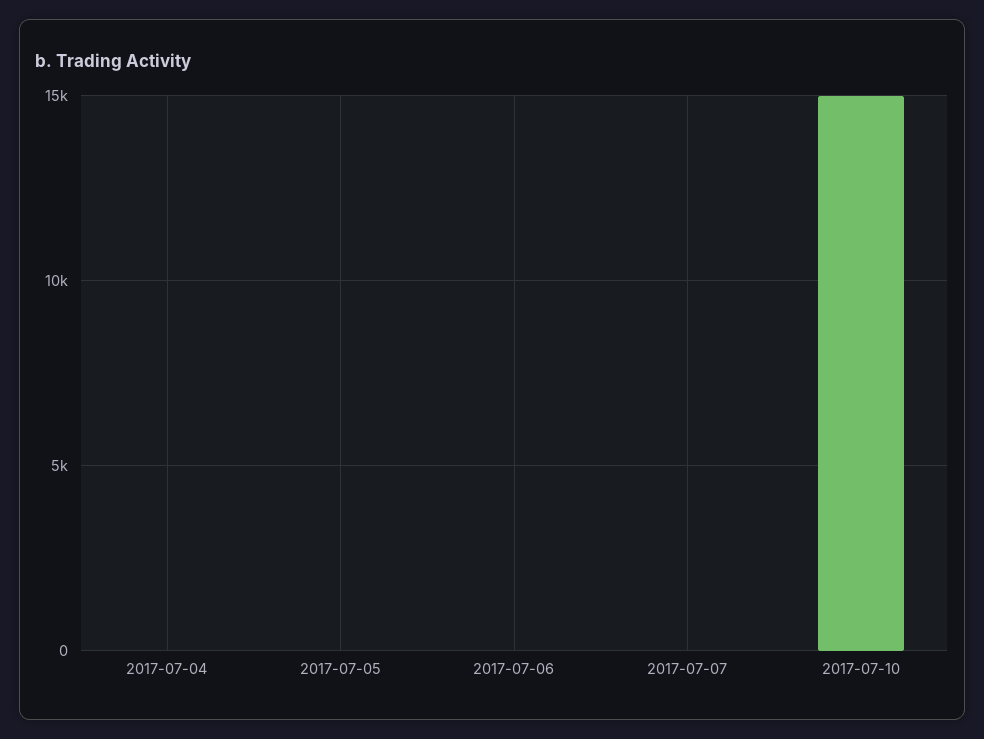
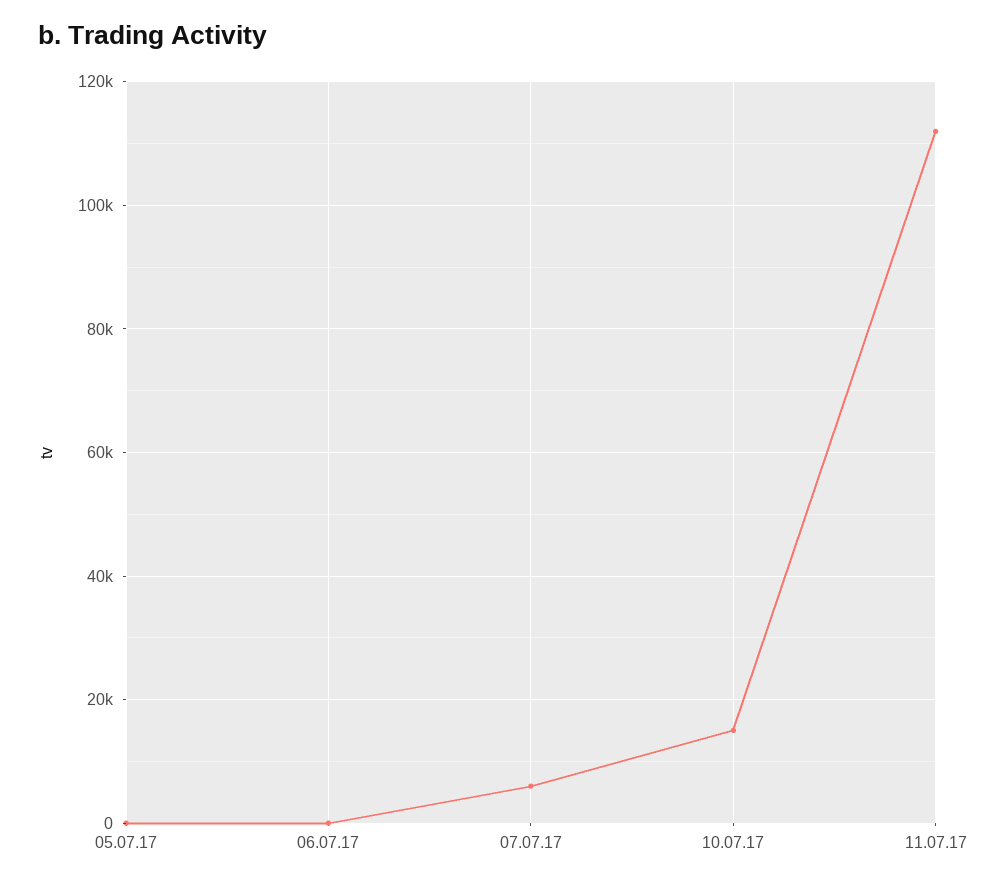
2017-07-04: 0 -> none
2017-07-07: 0 -> 6000
11.07.17: none -> 112000

